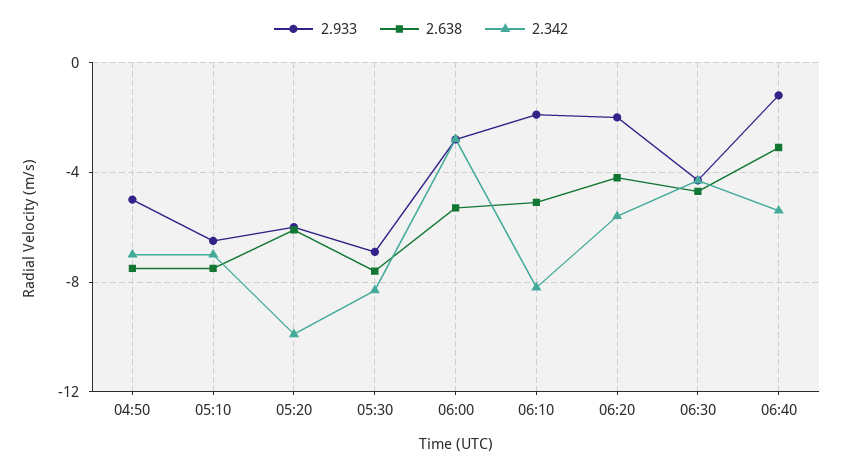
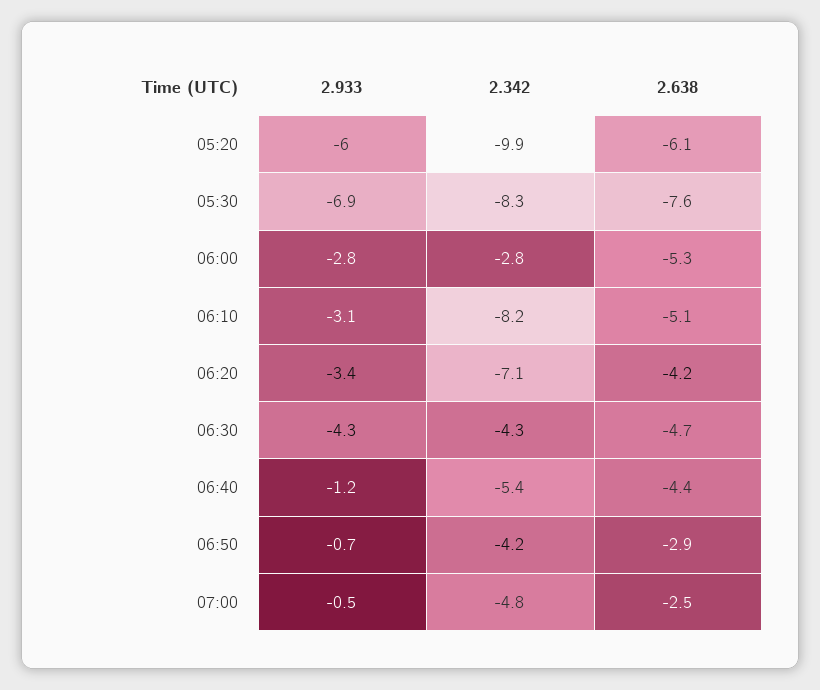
2.933, 04:50: -5 -> none
2.638, 04:50: -7.5 -> none
2.342, 04:50: -7 -> none
2.933, 05:10: -6.5 -> none
2.638, 05:10: -7.5 -> none
2.342, 05:10: -7 -> none
2.933, 06:10: -2 -> -3.1
2.933, 06:20: -2 -> -3.4
2.342, 06:20: -5.5 -> -7.1
2.638, 06:40: -3 -> -4.4
2.933, 06:50: none -> -0.7
2.342, 06:50: none -> -4.2
2.638, 06:50: none -> -2.9
2.933, 07:00: none -> -0.5
2.342, 07:00: none -> -4.8
2.638, 07:00: none -> -2.5

